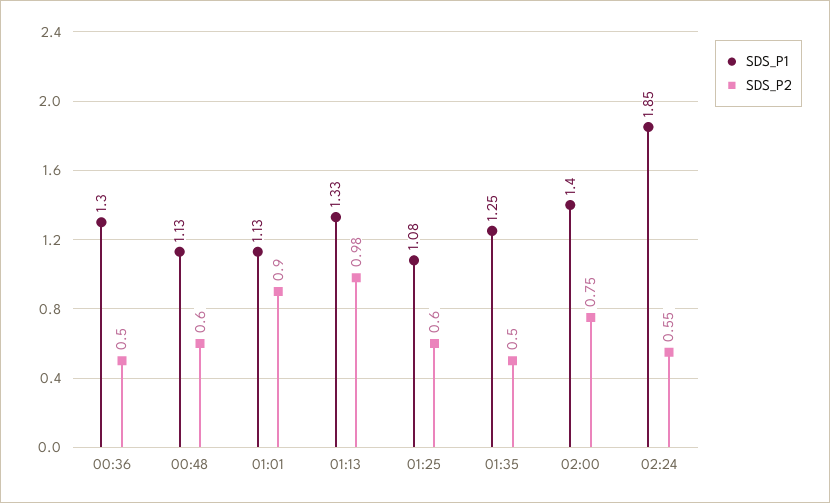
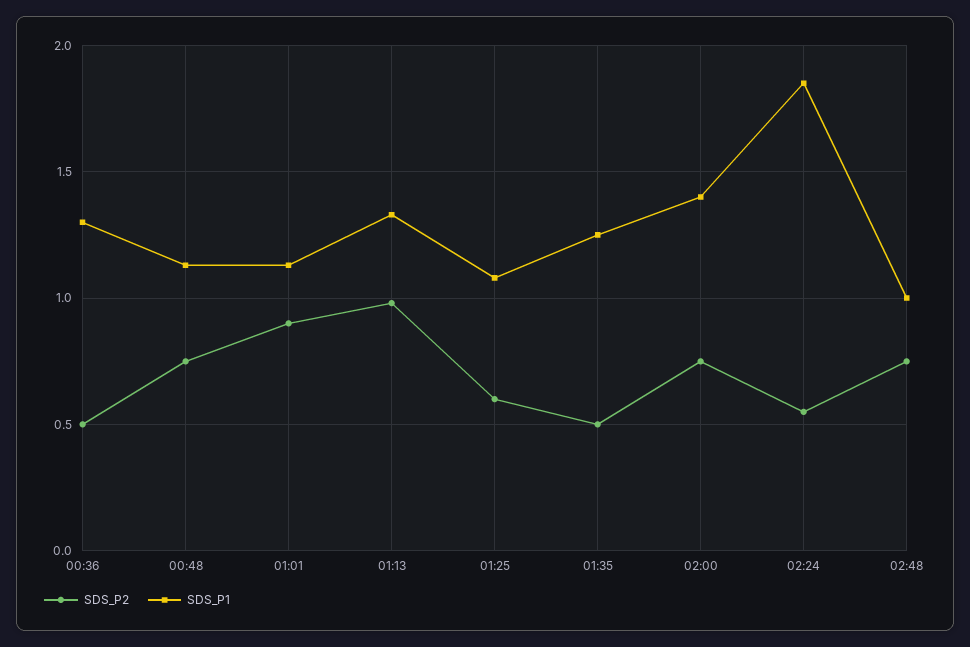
SDS_P2, 00:48: 0.6 -> 0.75
SDS_P2, 02:48: none -> 0.75
SDS_P1, 02:48: none -> 1

